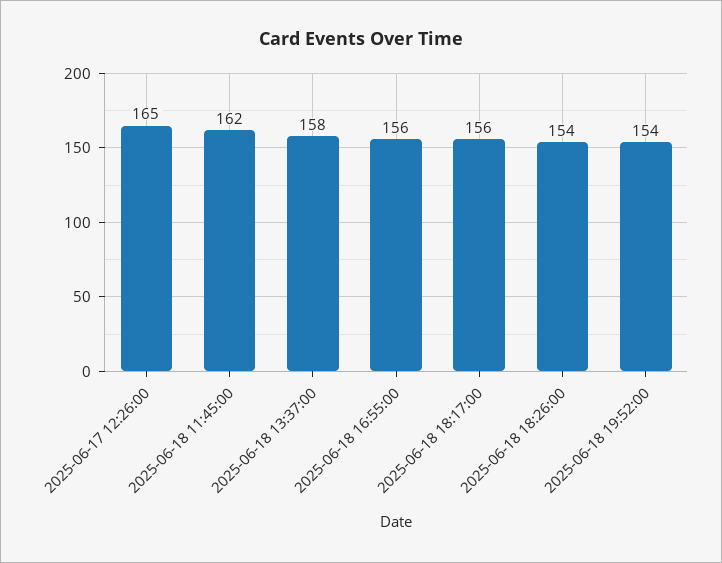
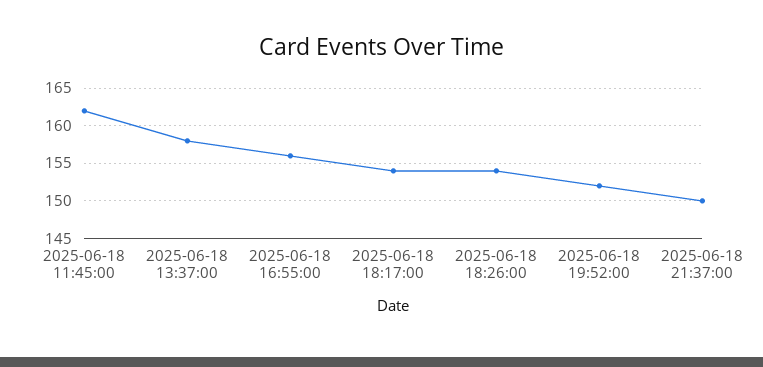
2025-06-17 12:26:00: 165 -> none
2025-06-18 18:17:00: 156 -> 154
2025-06-18 19:52:00: 154 -> 152
2025-06-18 21:37:00: none -> 150

